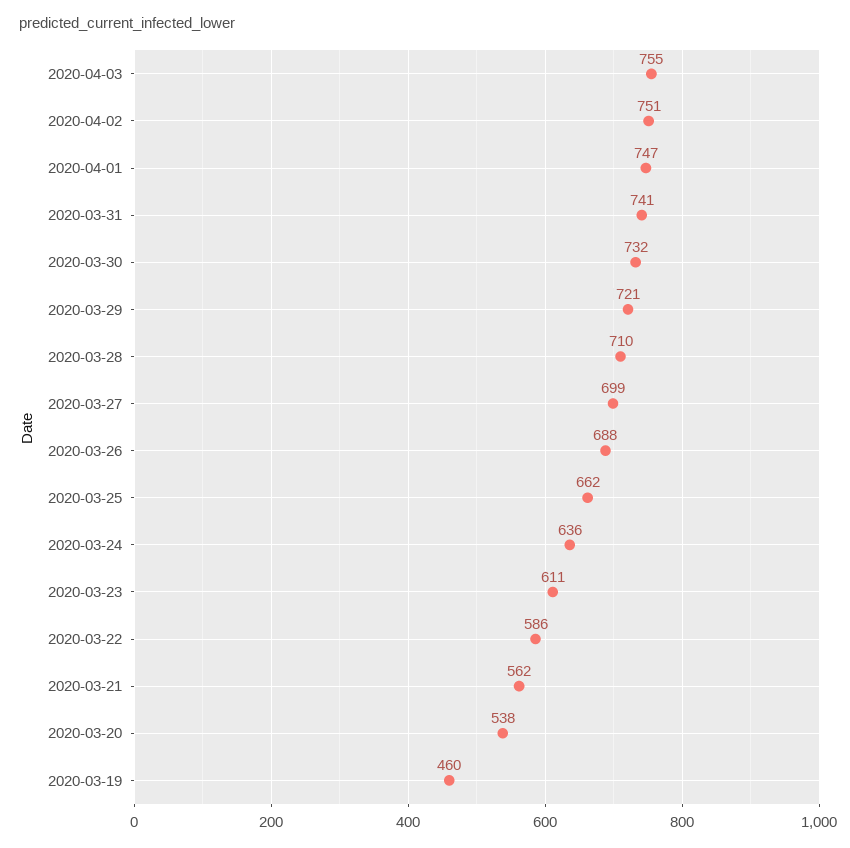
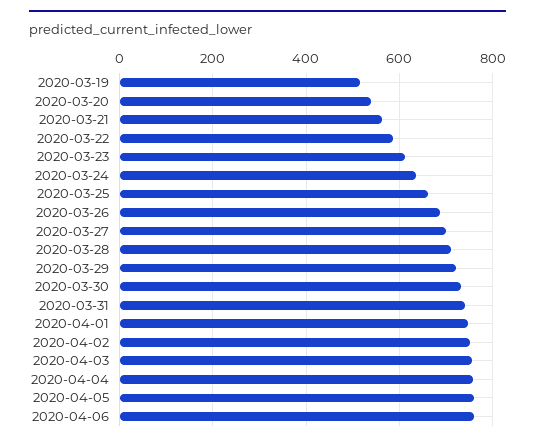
2020-03-19: 460 -> 520
2020-04-04: none -> 760
2020-04-05: none -> 760
2020-04-06: none -> 760

